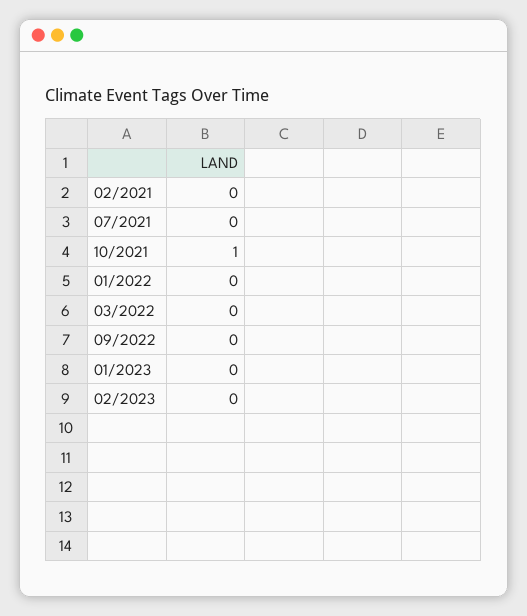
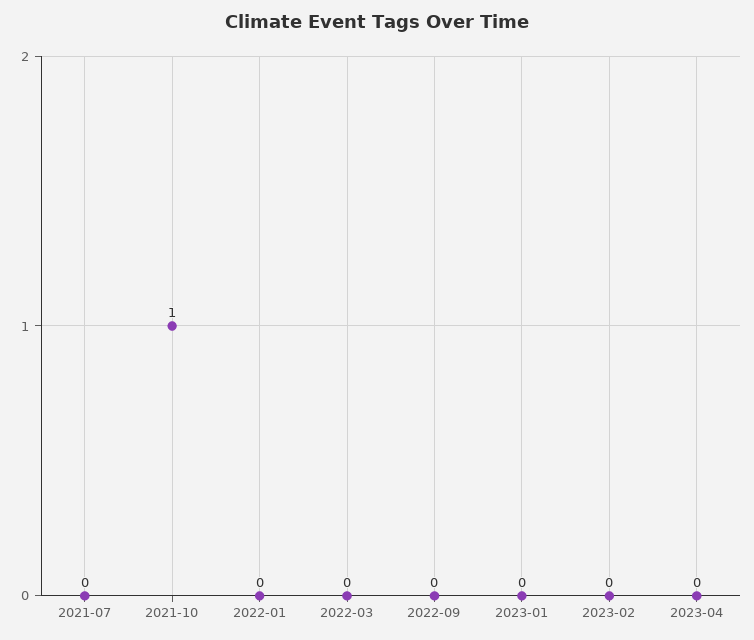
02/2021: 0 -> none
2023-04: none -> 0

